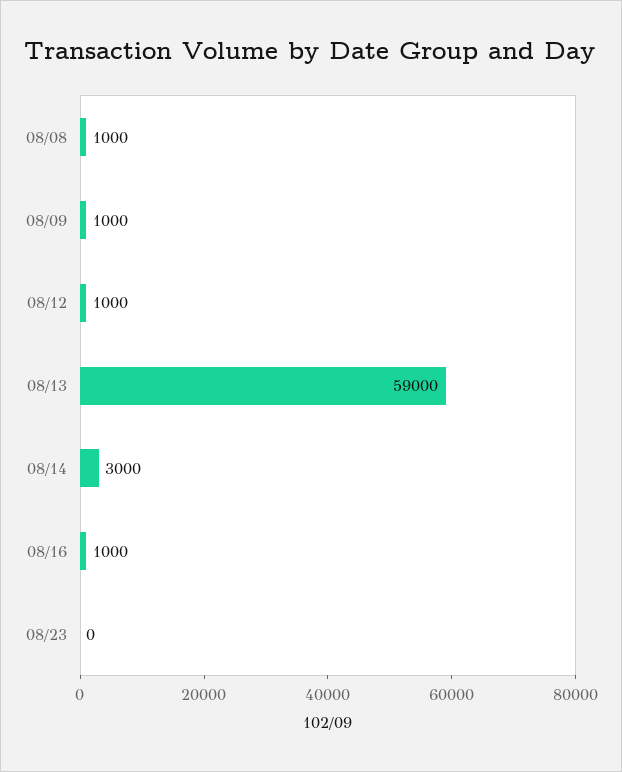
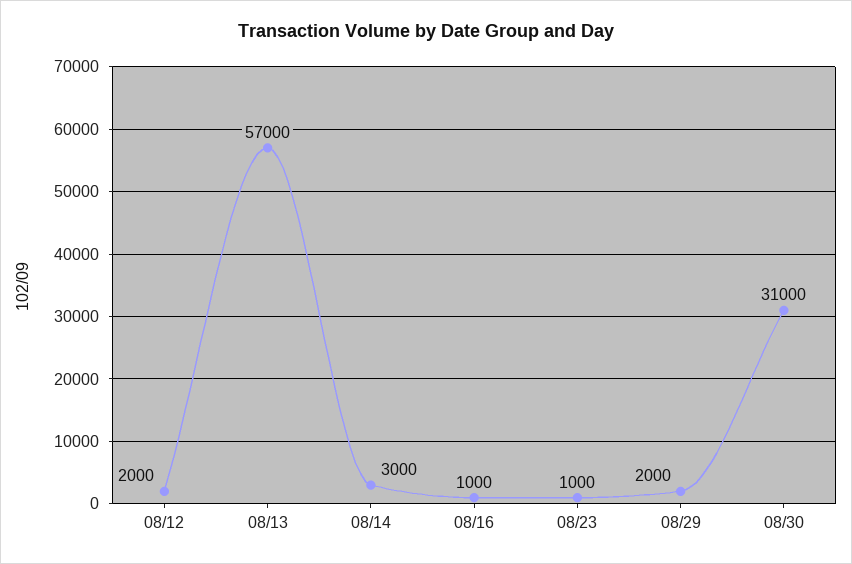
08/08: 1000 -> none
08/09: 1000 -> none
08/12: 1000 -> 2000
08/13: 59000 -> 57000
08/23: 0 -> 1000
08/29: none -> 2000
08/30: none -> 31000

